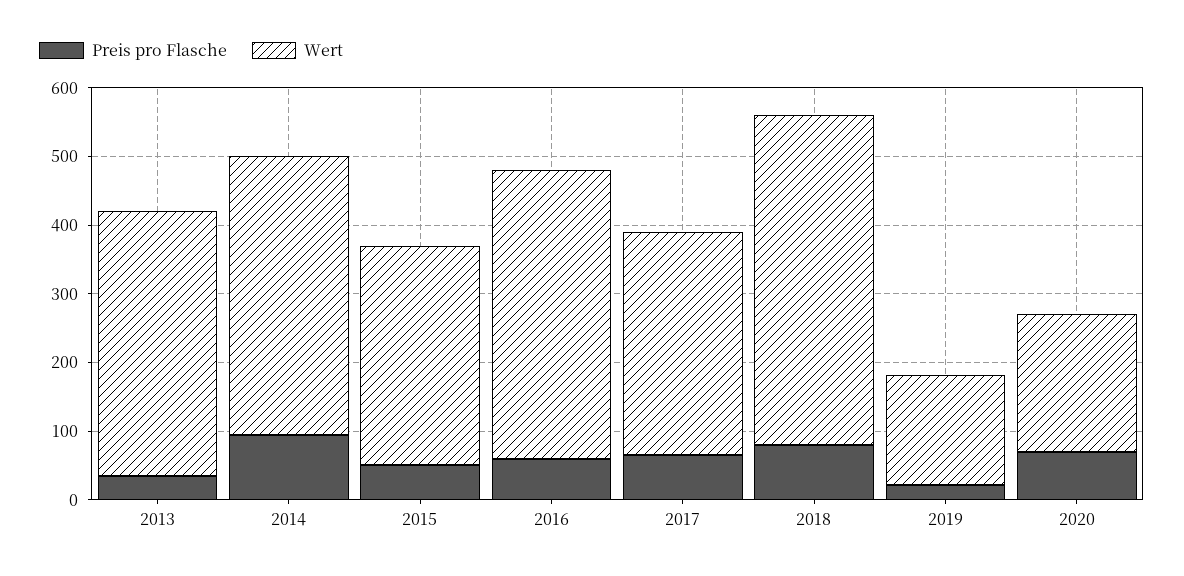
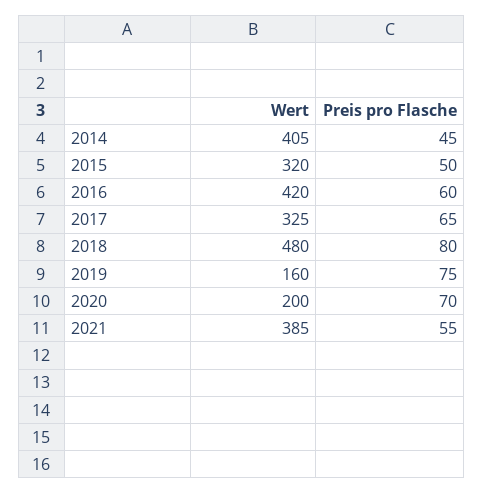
Preis pro Flasche, 2013: 40 -> none
Wert, 2013: 380 -> none
Preis pro Flasche, 2014: 100 -> 45
Preis pro Flasche, 2019: 20 -> 75
Wert, 2021: none -> 385
Preis pro Flasche, 2021: none -> 55

